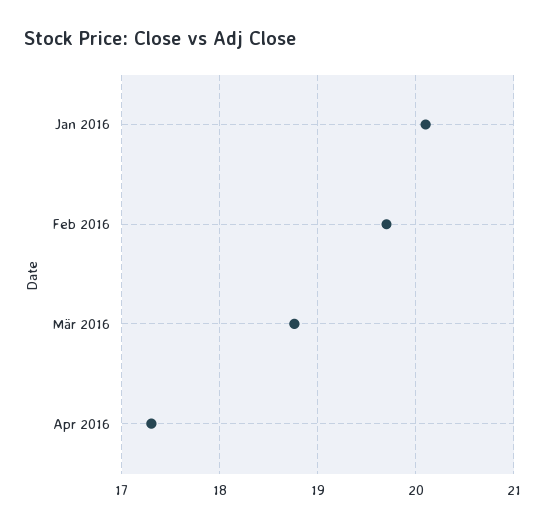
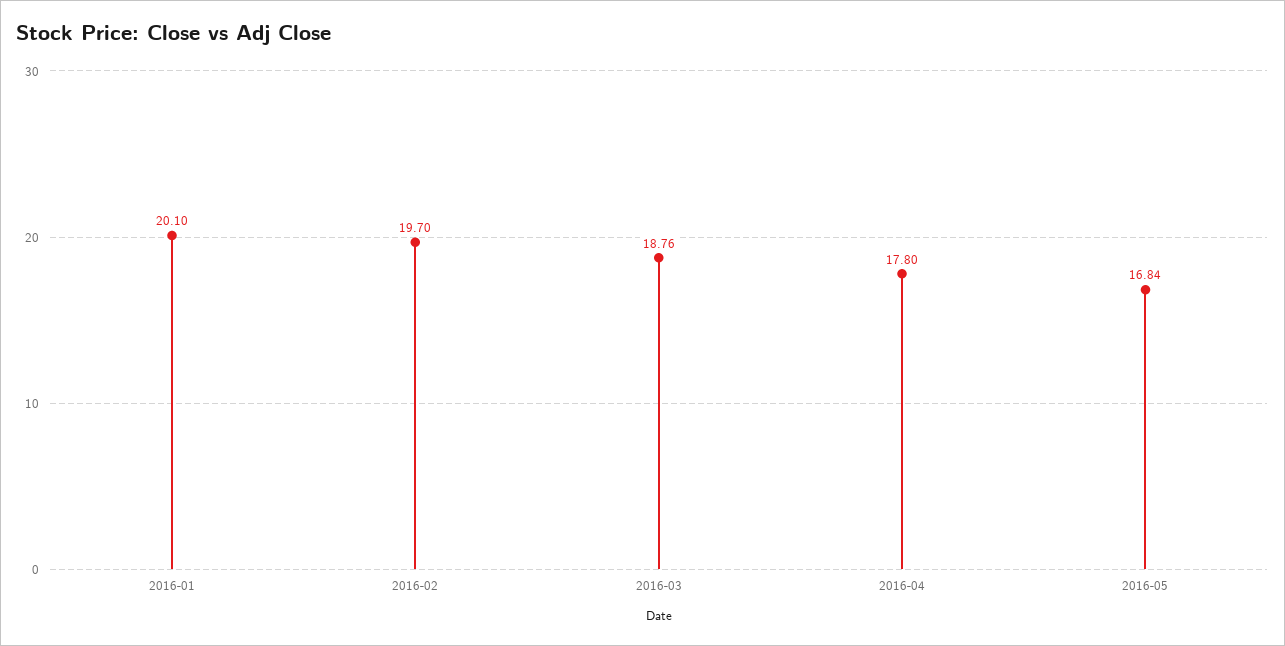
Apr 2016: 17.3 -> 17.8
2016-05: none -> 16.84

